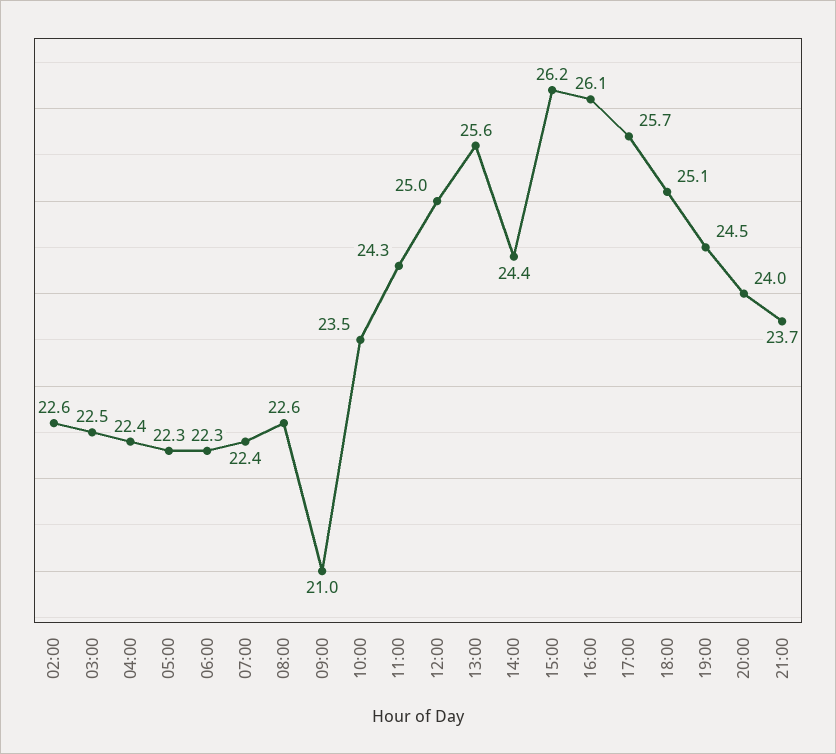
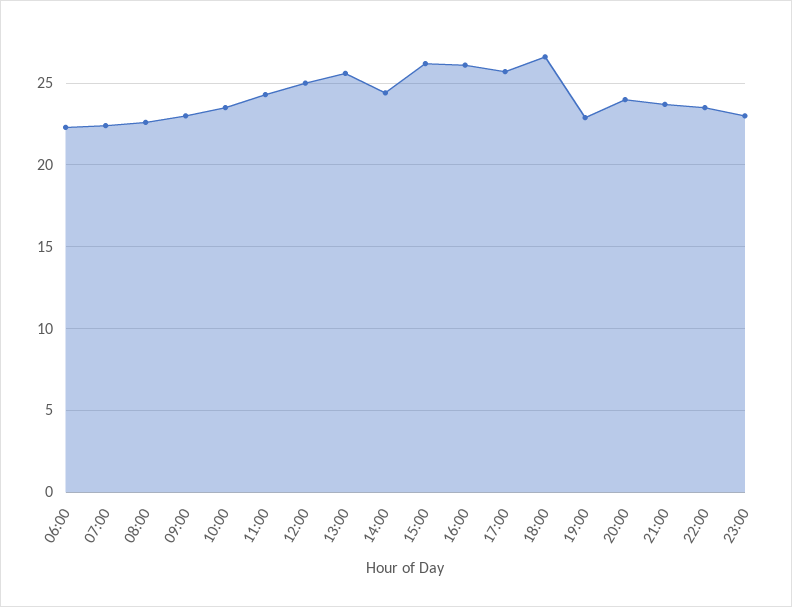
02:00: 22.6 -> none
03:00: 22.5 -> none
04:00: 22.4 -> none
05:00: 22.3 -> none
09:00: 21 -> 23
18:00: 25.1 -> 26.5
19:00: 24.5 -> 23
22:00: none -> 23.5
23:00: none -> 23

